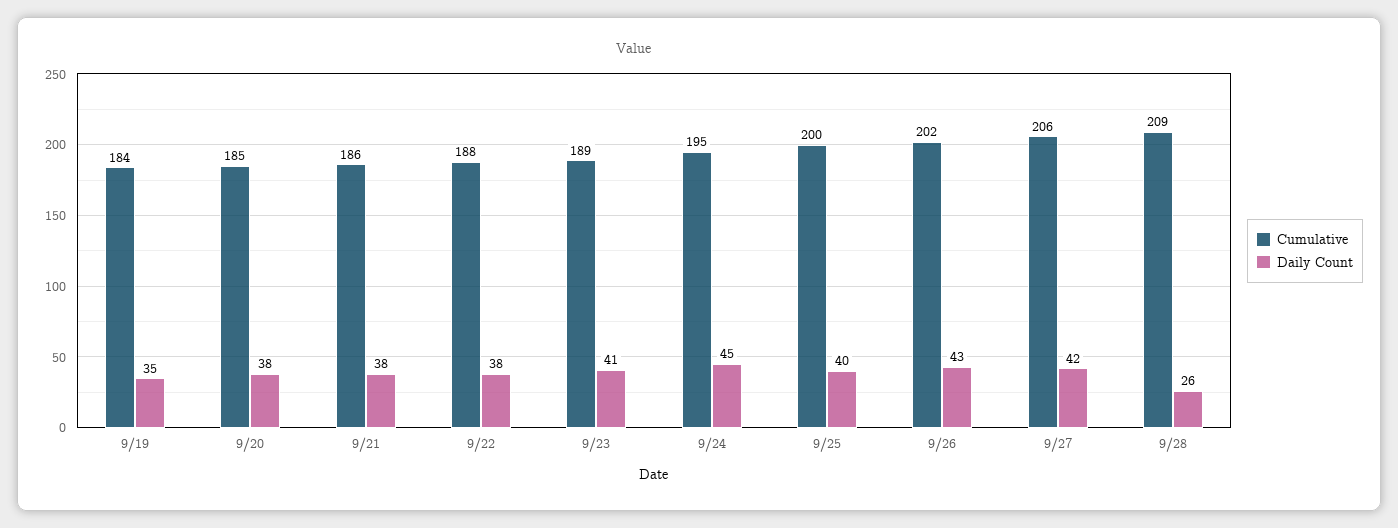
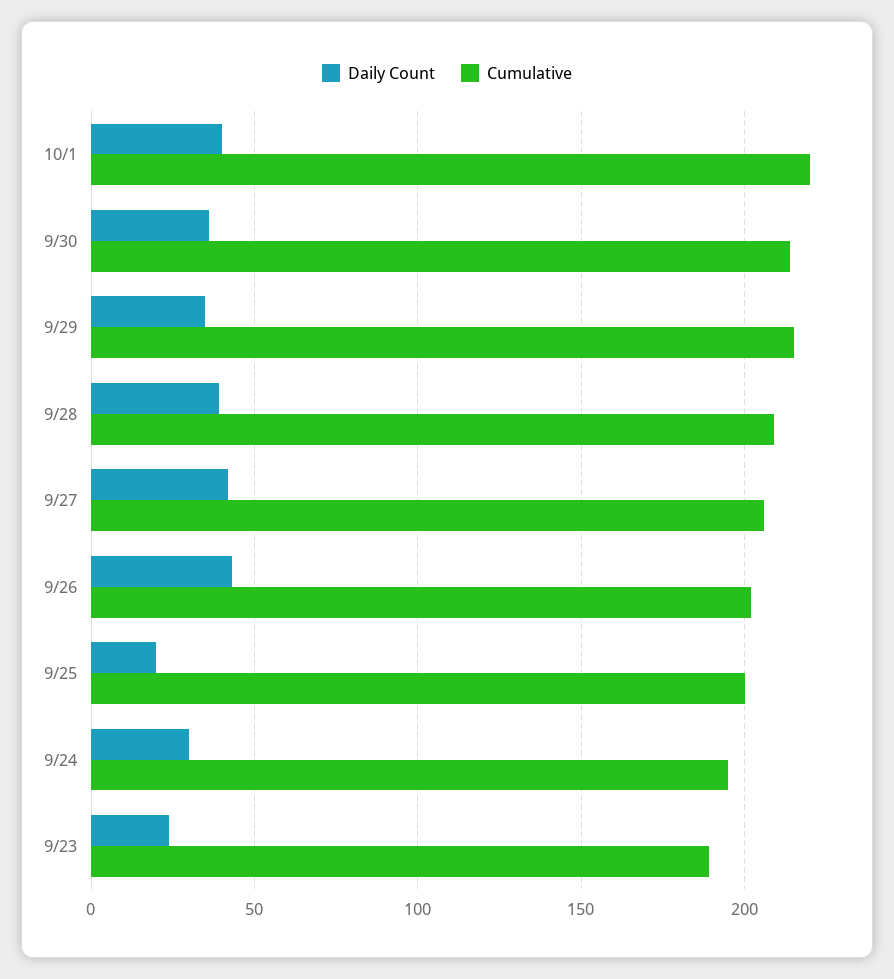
Cumulative, 9/19: 184 -> none
Daily Count, 9/19: 35 -> none
Cumulative, 9/20: 185 -> none
Daily Count, 9/20: 38 -> none
Cumulative, 9/21: 186 -> none
Daily Count, 9/21: 38 -> none
Cumulative, 9/22: 188 -> none
Daily Count, 9/22: 38 -> none
Daily Count, 9/23: 41 -> 25
Daily Count, 9/24: 45 -> 30
Daily Count, 9/25: 40 -> 20
Daily Count, 9/28: 26 -> 40
Daily Count, 10/1: none -> 40
Cumulative, 10/1: none -> 220
Daily Count, 9/30: none -> 35
Cumulative, 9/30: none -> 215
Daily Count, 9/29: none -> 35
Cumulative, 9/29: none -> 215

